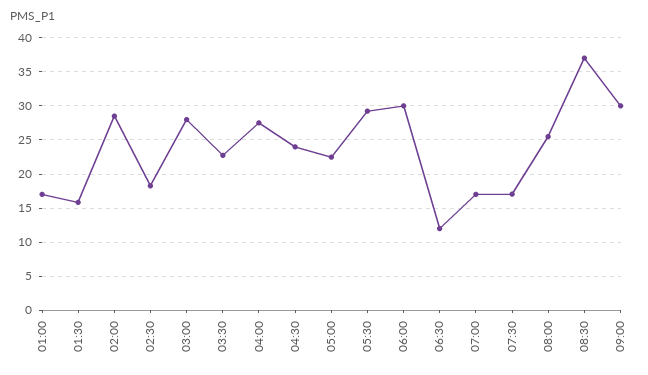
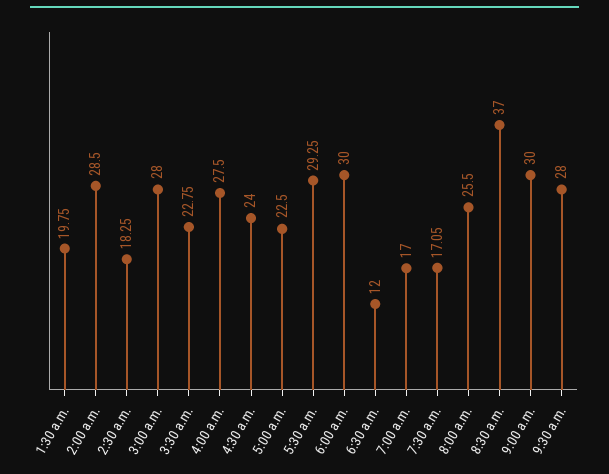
01:00: 17 -> none
01:30: 16 -> 19.75
9:30 a.m.: none -> 28

